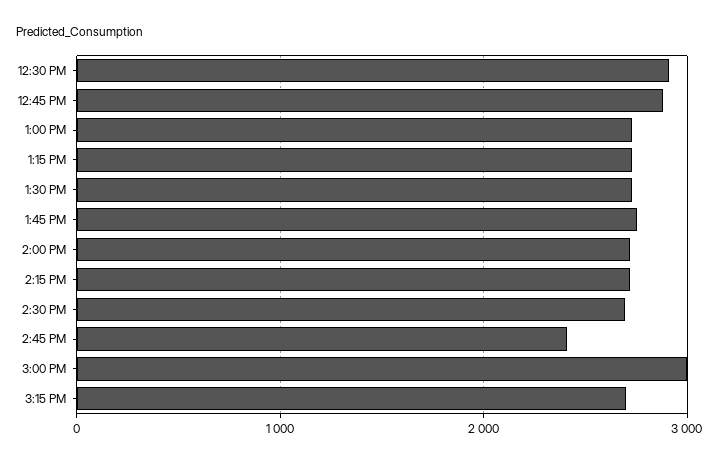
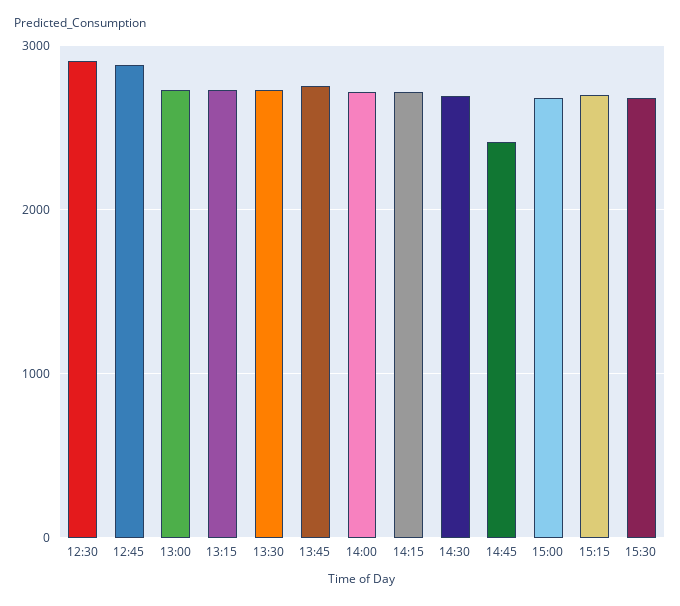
3:00 PM: 3000 -> 2700
15:30: none -> 2700

